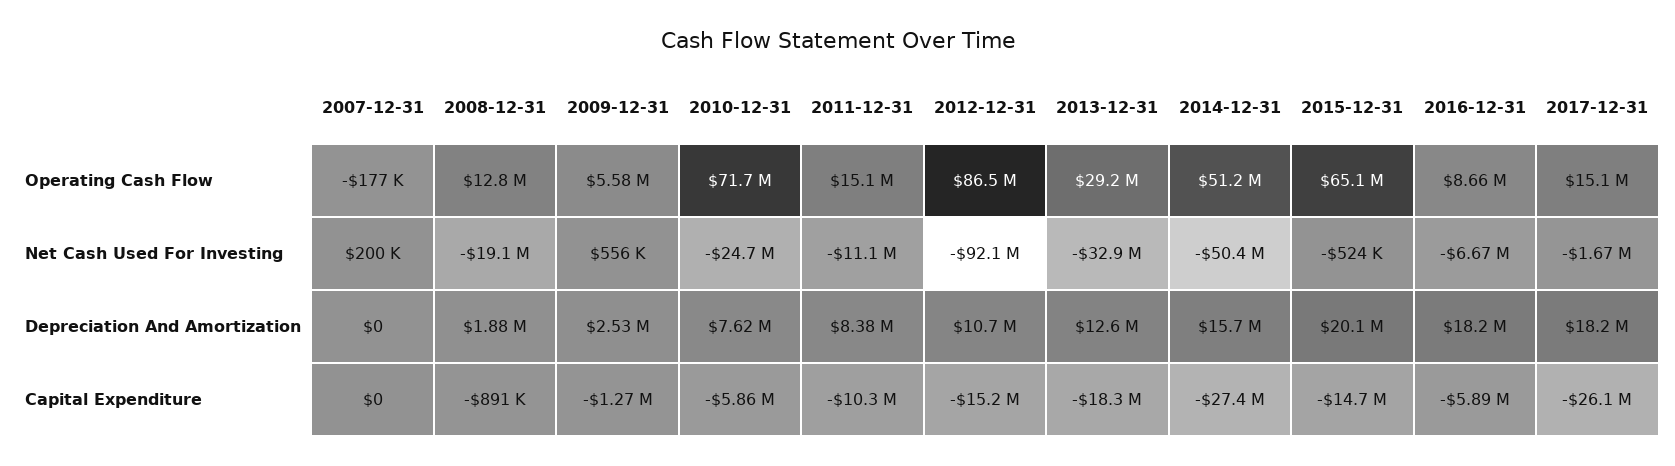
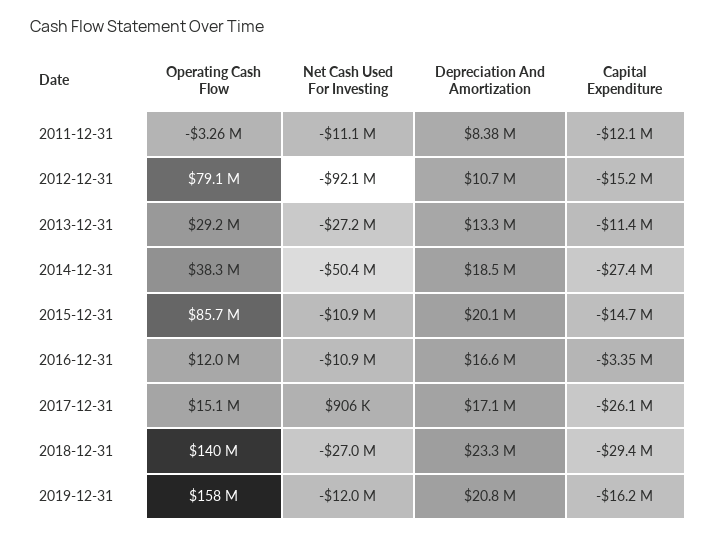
2007-12-31, Operating Cash Flow: -177000 -> none
2008-12-31, Operating Cash Flow: 12800000 -> none
2009-12-31, Operating Cash Flow: 5580000 -> none
2010-12-31, Operating Cash Flow: 71700000 -> none
2011-12-31, Operating Cash Flow: 15100000 -> -3260000
2012-12-31, Operating Cash Flow: 86500000 -> 79100000
2014-12-31, Operating Cash Flow: 51200000 -> 38300000
2015-12-31, Operating Cash Flow: 65100000 -> 85700000
2016-12-31, Operating Cash Flow: 8660000 -> 12000000
2007-12-31, Net Cash Used For Investing: 200000 -> none
2008-12-31, Net Cash Used For Investing: -19100000 -> none
2009-12-31, Net Cash Used For Investing: 556000 -> none
2010-12-31, Net Cash Used For Investing: -24700000 -> none
2013-12-31, Net Cash Used For Investing: -32900000 -> -27200000
2015-12-31, Net Cash Used For Investing: -524000 -> -10900000
2016-12-31, Net Cash Used For Investing: -6670000 -> -10900000
2017-12-31, Net Cash Used For Investing: -1670000 -> 906000
2007-12-31, Depreciation And Amortization: 0 -> none
2008-12-31, Depreciation And Amortization: 1880000 -> none
2009-12-31, Depreciation And Amortization: 2530000 -> none
2010-12-31, Depreciation And Amortization: 7620000 -> none
2013-12-31, Depreciation And Amortization: 12600000 -> 13300000
2014-12-31, Depreciation And Amortization: 15700000 -> 18500000
2016-12-31, Depreciation And Amortization: 18200000 -> 16600000
2017-12-31, Depreciation And Amortization: 18200000 -> 17100000
2007-12-31, Capital Expenditure: 0 -> none
2008-12-31, Capital Expenditure: -891000 -> none
2009-12-31, Capital Expenditure: -1270000 -> none
2010-12-31, Capital Expenditure: -5860000 -> none
2011-12-31, Capital Expenditure: -10300000 -> -12100000
2013-12-31, Capital Expenditure: -18300000 -> -11400000
2016-12-31, Capital Expenditure: -5890000 -> -3350000
2018-12-31, Operating Cash Flow: none -> 140000000
2018-12-31, Net Cash Used For Investing: none -> -27000000
2018-12-31, Depreciation And Amortization: none -> 23300000
2018-12-31, Capital Expenditure: none -> -29400000
2019-12-31, Operating Cash Flow: none -> 158000000
2019-12-31, Net Cash Used For Investing: none -> -12000000
2019-12-31, Depreciation And Amortization: none -> 20800000
2019-12-31, Capital Expenditure: none -> -16200000

